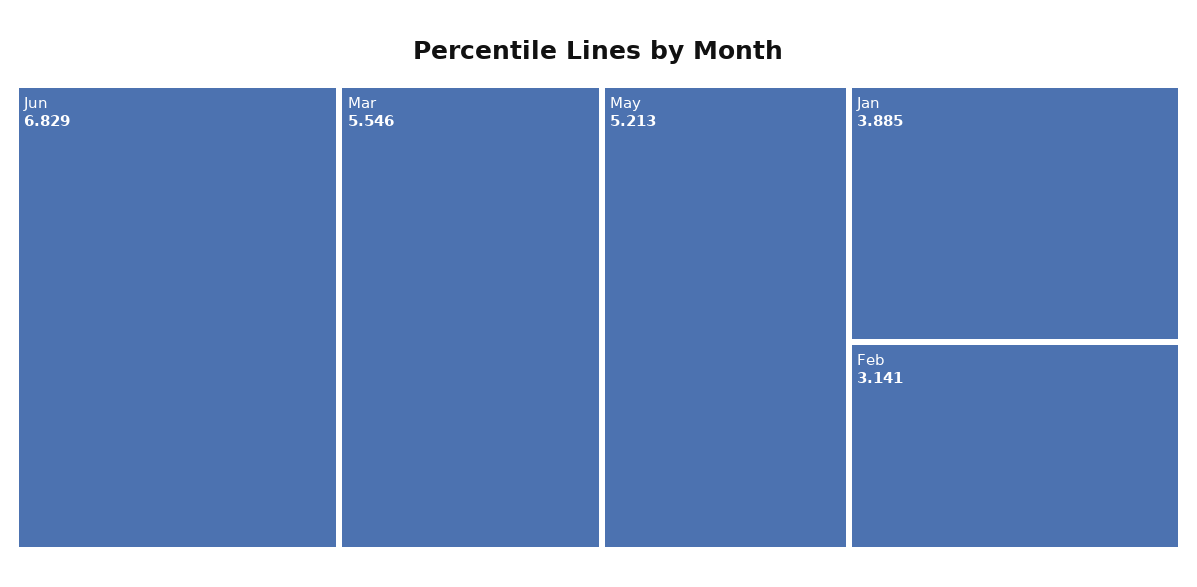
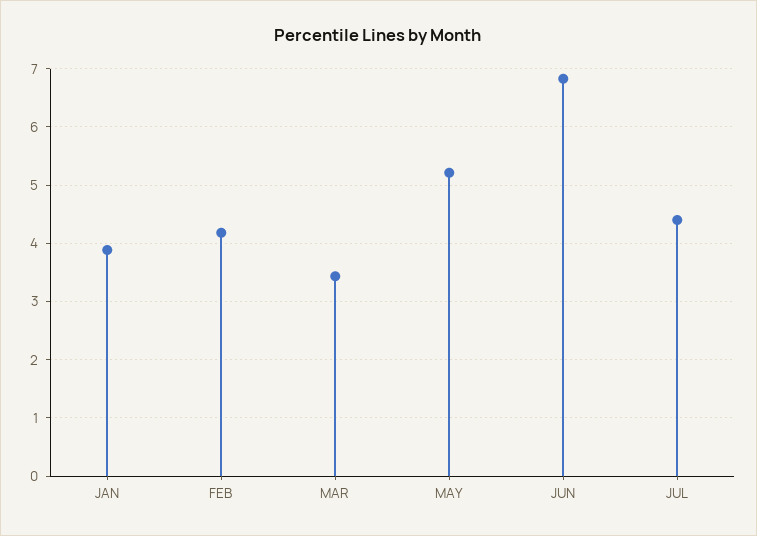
Mar: 5.546 -> 3.4
Feb: 3.141 -> 4.2
JUL: none -> 4.4

